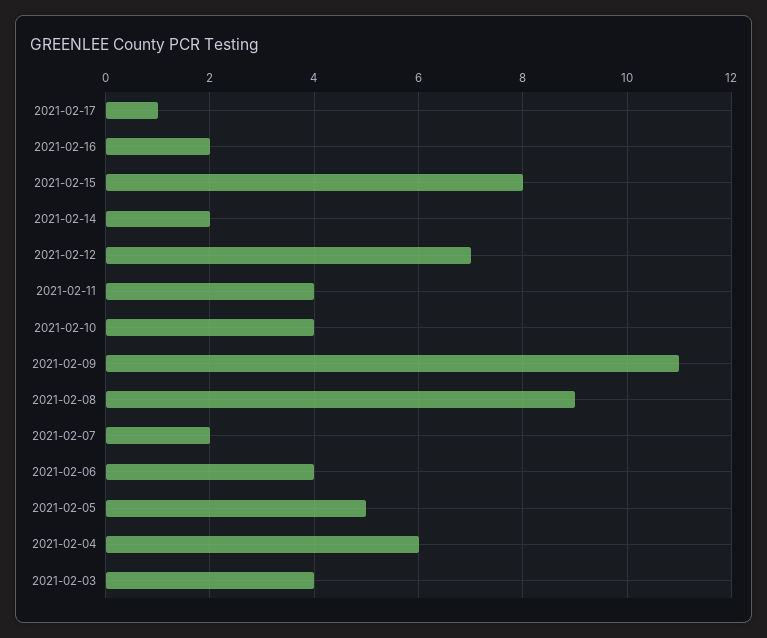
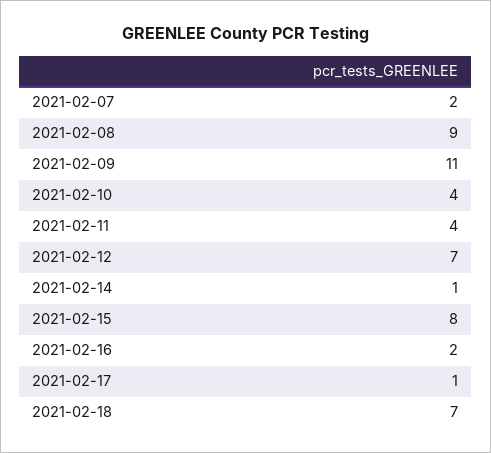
2021-02-14: 2 -> 1
2021-02-06: 4 -> none
2021-02-05: 5 -> none
2021-02-04: 6 -> none
2021-02-03: 4 -> none
2021-02-18: none -> 7

